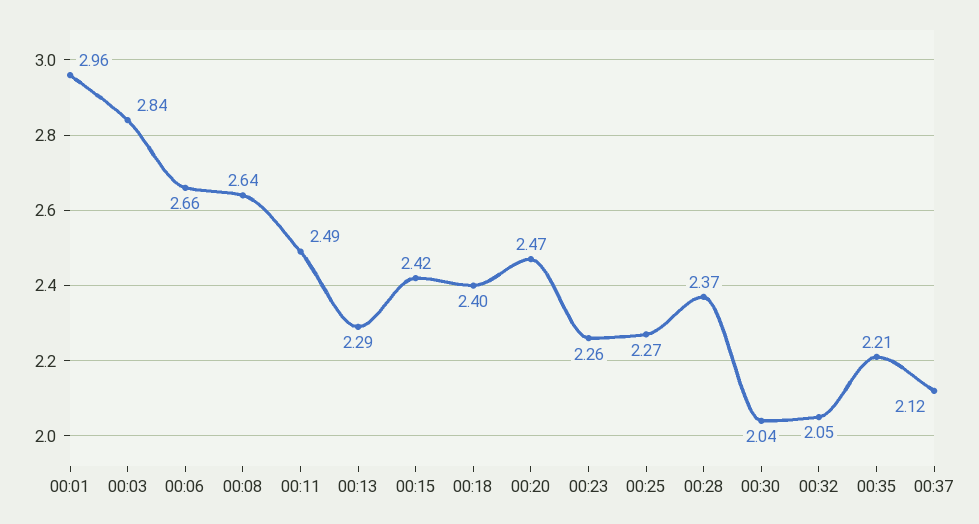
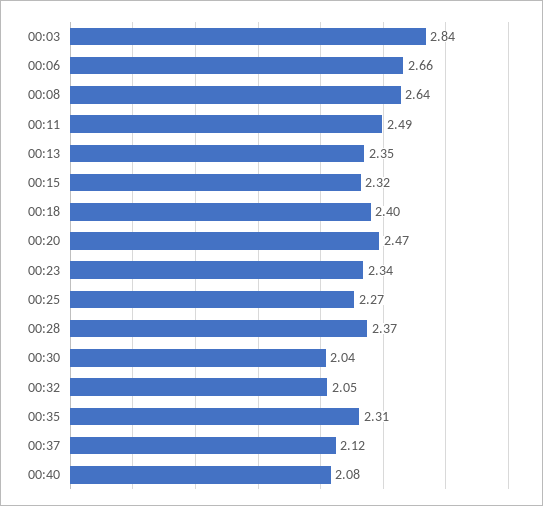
00:01: 2.96 -> none
00:13: 2.29 -> 2.35
00:15: 2.42 -> 2.32
00:23: 2.26 -> 2.34
00:35: 2.21 -> 2.31
00:40: none -> 2.08

